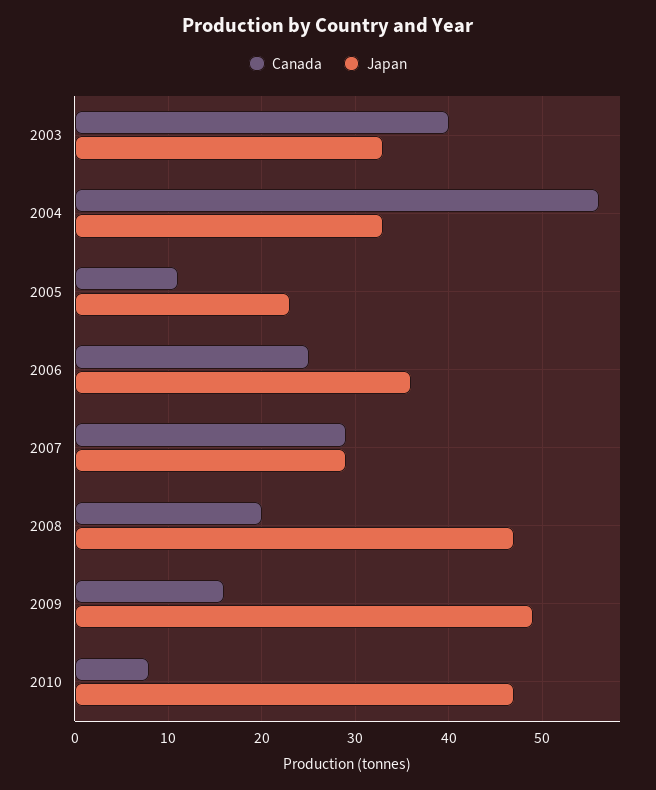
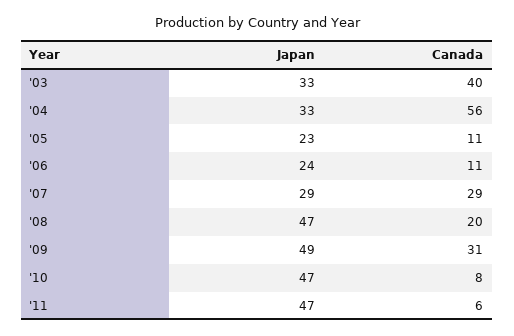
Canada, 2006: 25 -> 11
Japan, 2006: 36 -> 24
Canada, 2009: 16 -> 31
Japan, '11: none -> 47
Canada, '11: none -> 6

